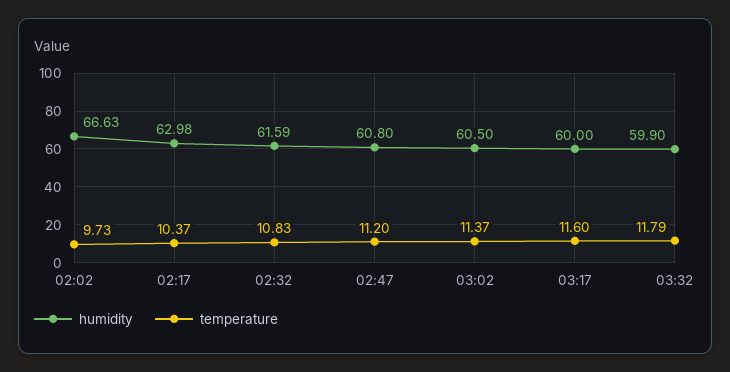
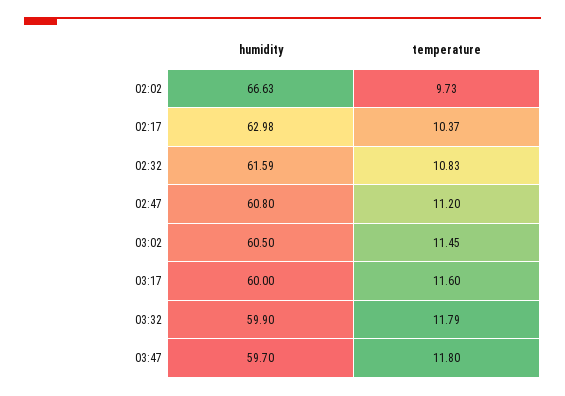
temperature, 03:02: 11.37 -> 11.45
humidity, 03:47: none -> 59.7
temperature, 03:47: none -> 11.8

